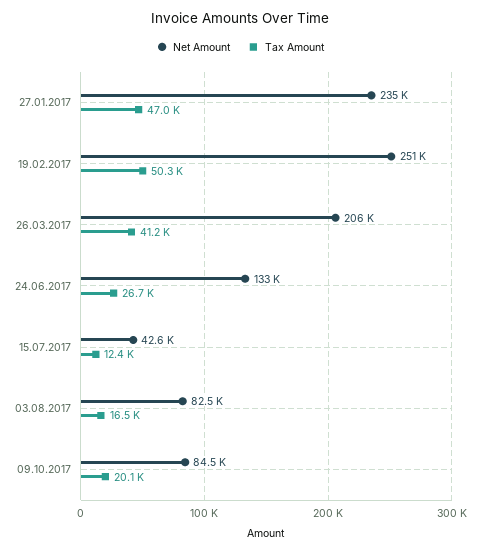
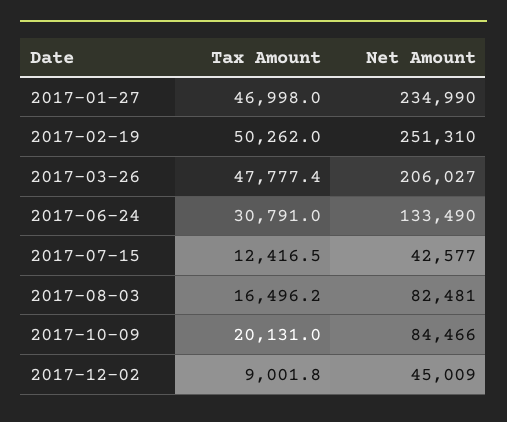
Tax Amount, 26.03.2017: 41200 -> 47777.4
Tax Amount, 24.06.2017: 26700 -> 30791
Tax Amount, 2017-12-02: none -> 9001.8
Net Amount, 2017-12-02: none -> 45009

